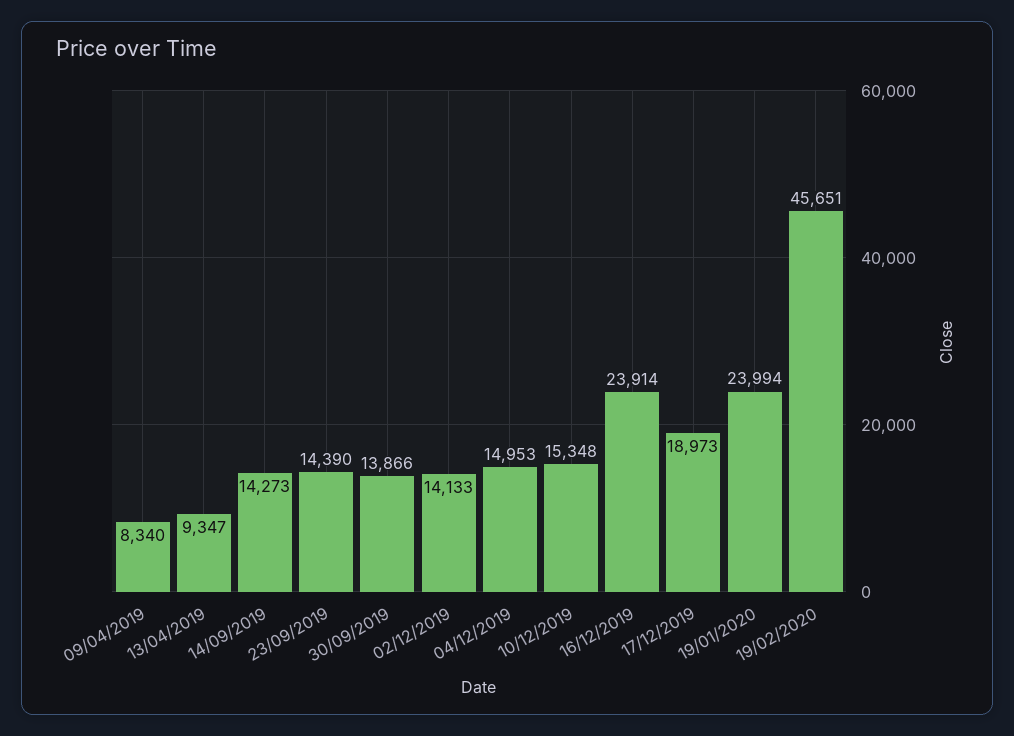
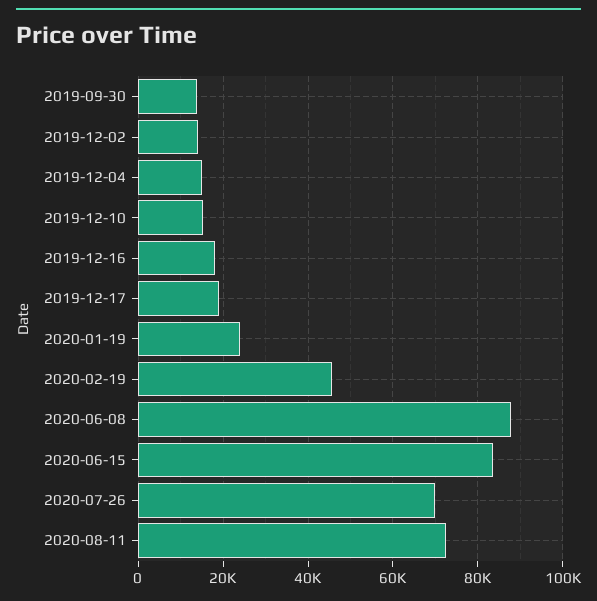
09/04/2019: 8340 -> none
13/04/2019: 9347 -> none
14/09/2019: 14273 -> none
23/09/2019: 14390 -> none
16/12/2019: 23914 -> 18000
2020-06-08: none -> 88000
2020-06-15: none -> 84000
2020-07-26: none -> 70000
2020-08-11: none -> 72000

